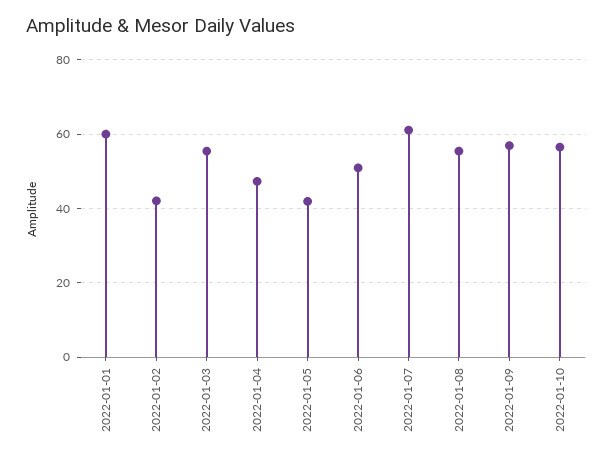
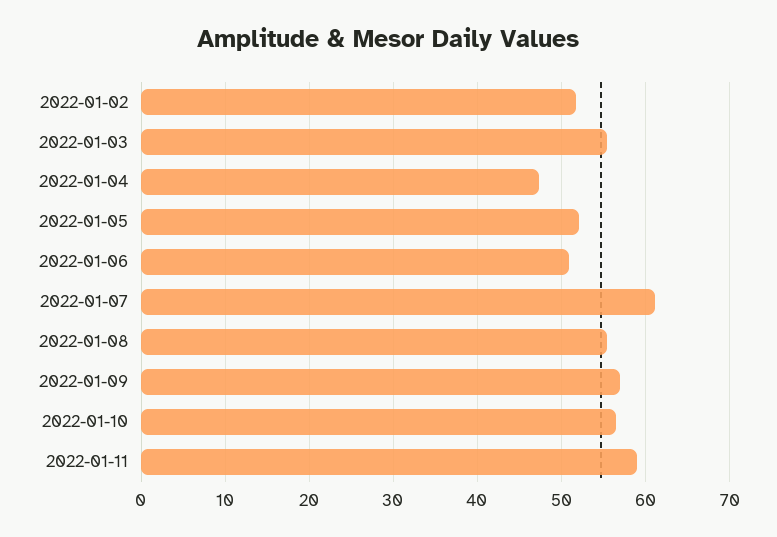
2022-01-01: 60 -> none
2022-01-02: 42 -> 52
2022-01-05: 42 -> 52
2022-01-11: none -> 59

